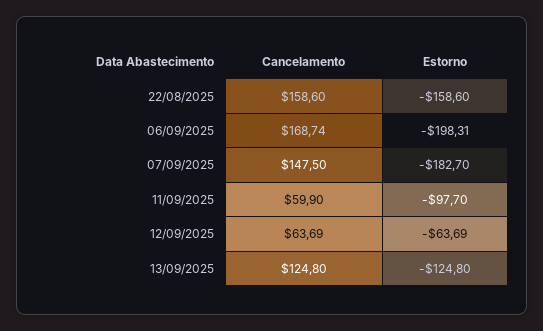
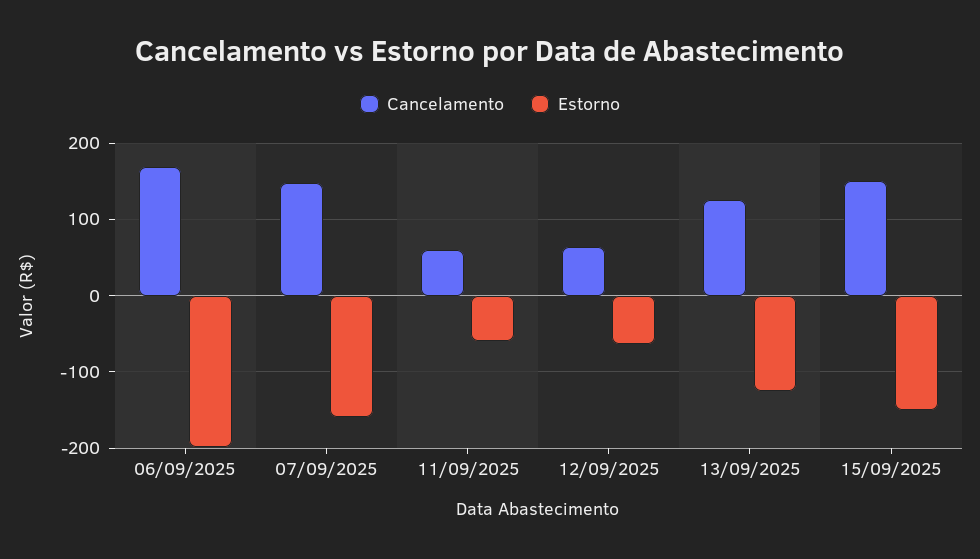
Cancelamento, 22/08/2025: 158.6 -> none
Estorno, 22/08/2025: -158.6 -> none
Estorno, 07/09/2025: -182.7 -> -160
Estorno, 11/09/2025: -97.7 -> -60
Cancelamento, 15/09/2025: none -> 150
Estorno, 15/09/2025: none -> -150

